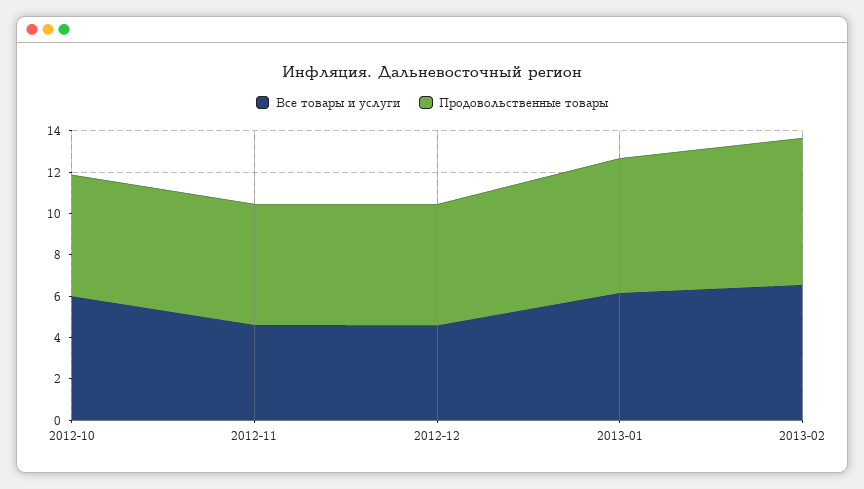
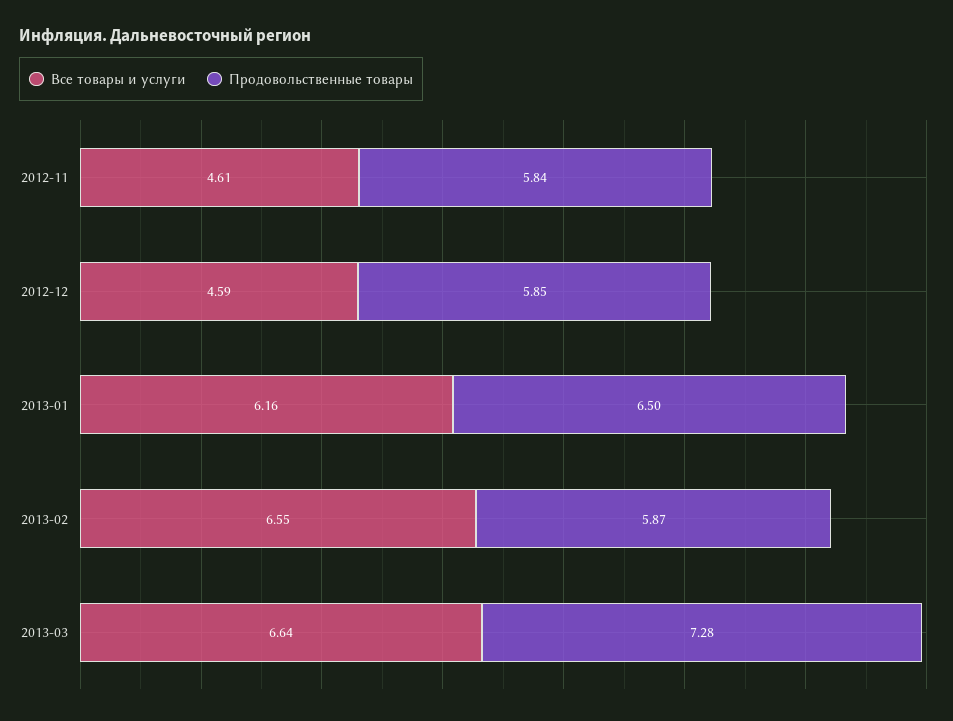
Все товары и услуги, 2012-10: 6 -> none
Продовольственные товары, 2012-10: 6 -> none
Продовольственные товары, 2013-02: 7 -> 5.87
Все товары и услуги, 2013-03: none -> 6.64
Продовольственные товары, 2013-03: none -> 7.28

